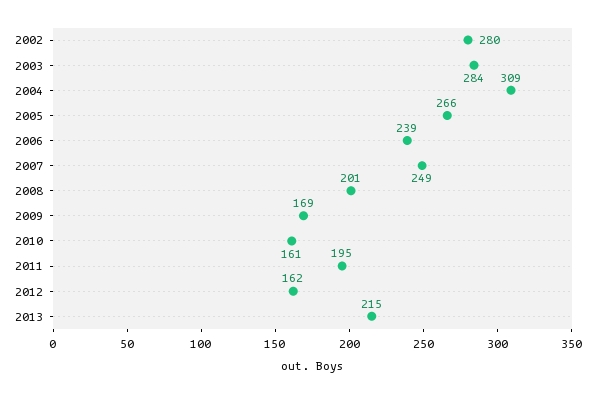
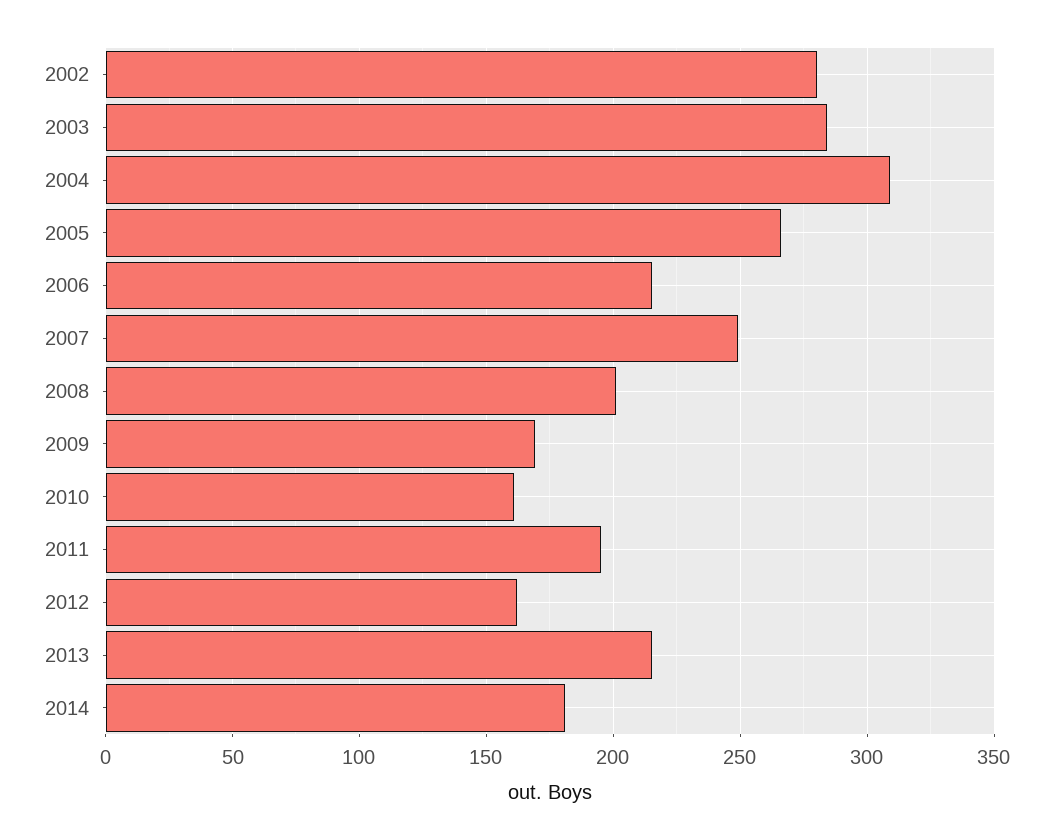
2006: 239 -> 215
2014: none -> 180

